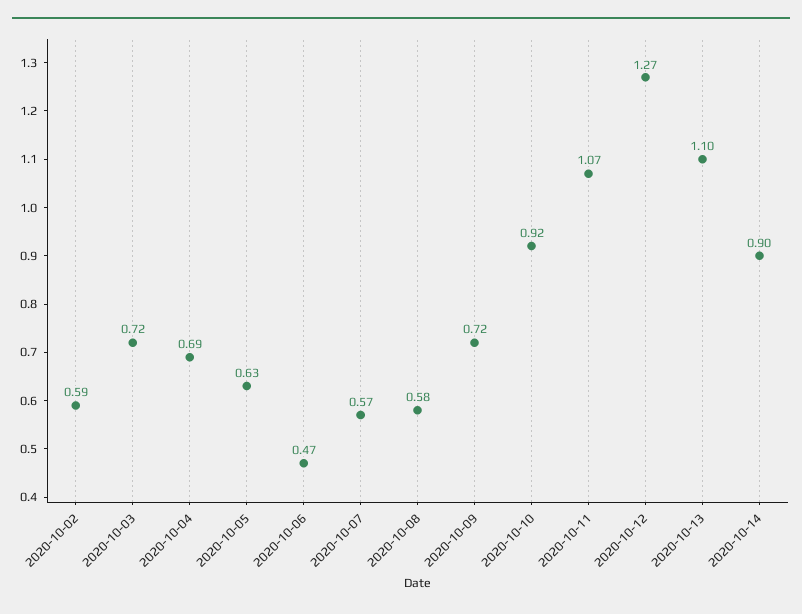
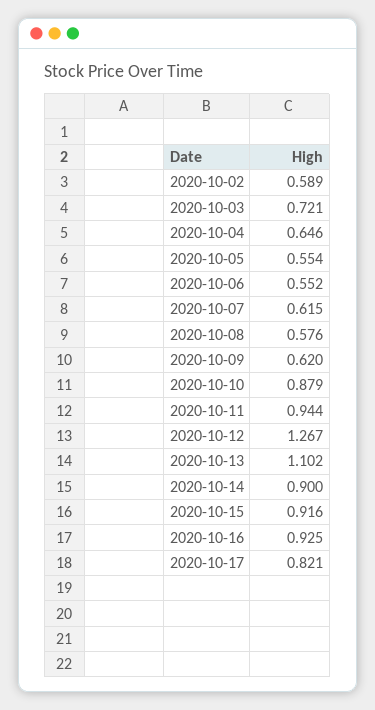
2020-10-04: 0.69 -> 0.646
2020-10-05: 0.63 -> 0.554
2020-10-06: 0.47 -> 0.552
2020-10-07: 0.57 -> 0.615
2020-10-09: 0.72 -> 0.62
2020-10-10: 0.92 -> 0.879
2020-10-11: 1.07 -> 0.944
2020-10-15: none -> 0.916
2020-10-16: none -> 0.925
2020-10-17: none -> 0.821

